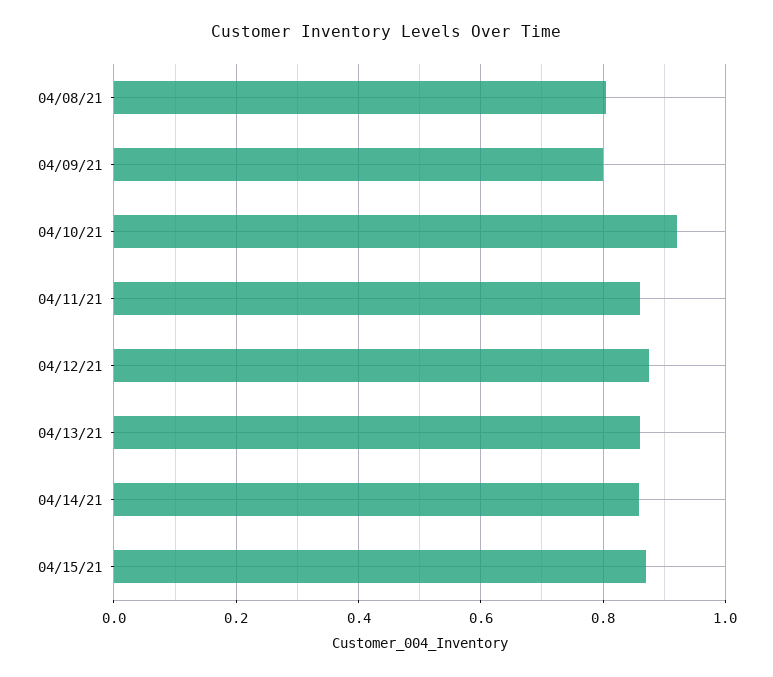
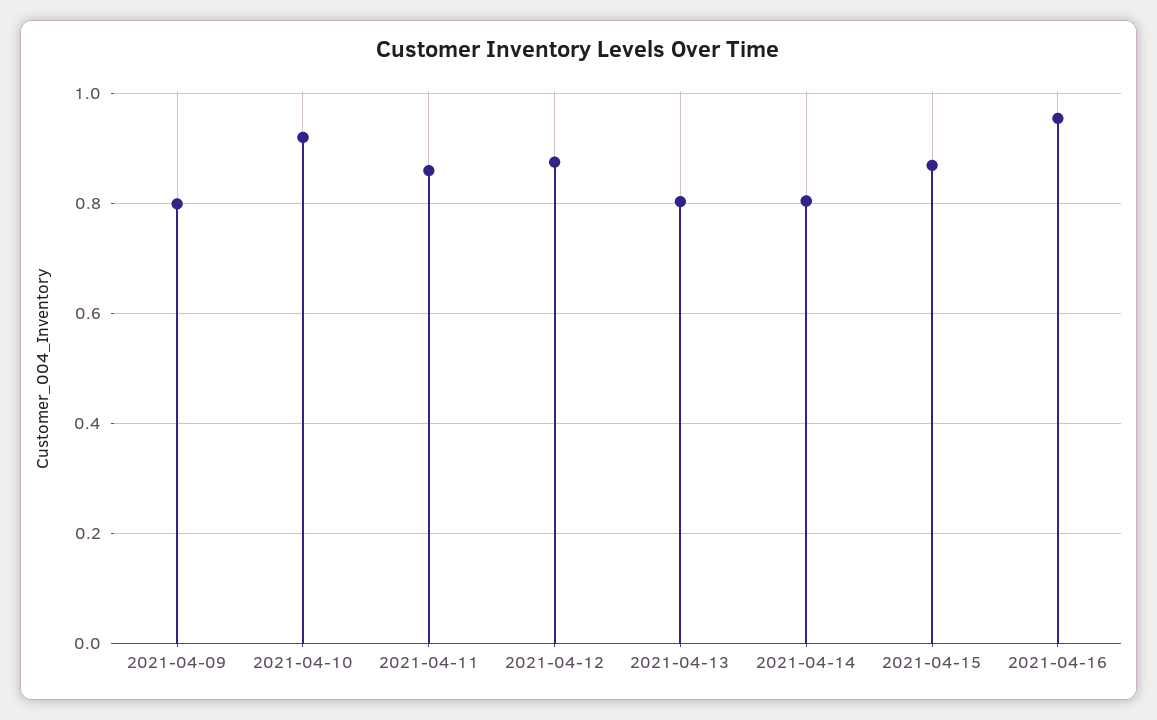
04/08/21: 0.8 -> none
04/13/21: 0.86 -> 0.8
04/14/21: 0.86 -> 0.8
2021-04-16: none -> 0.96

